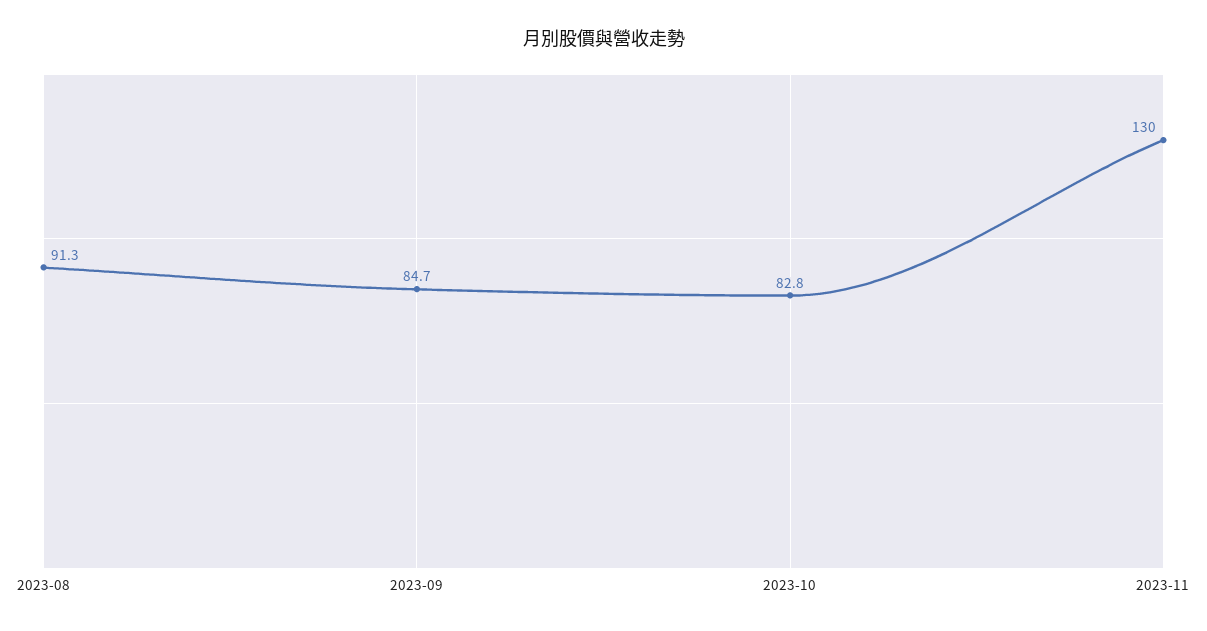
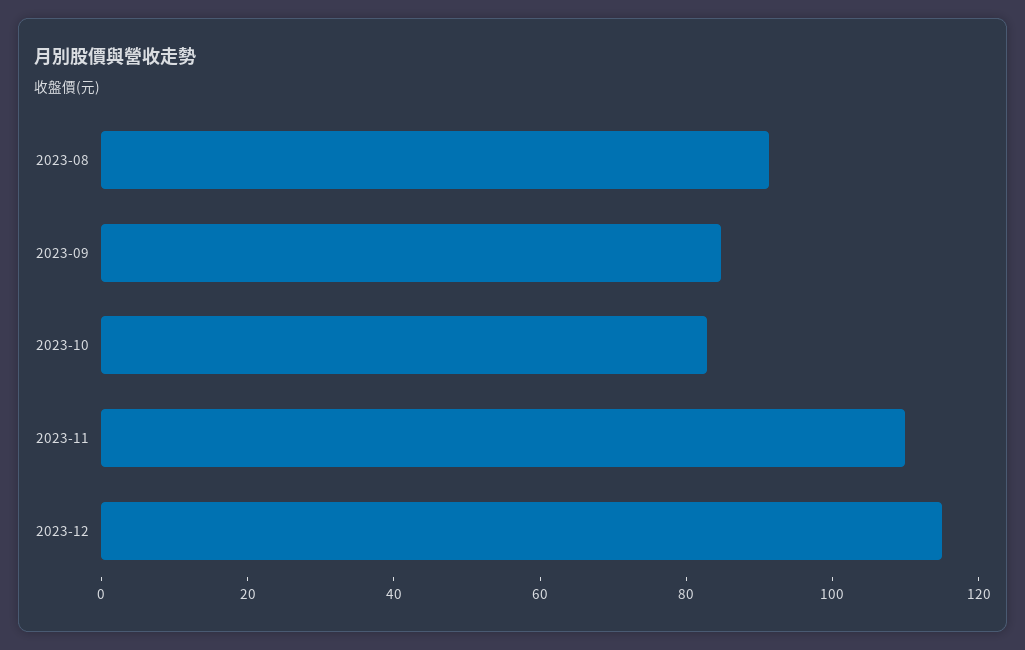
2023-11: 130 -> 110
2023-12: none -> 115

